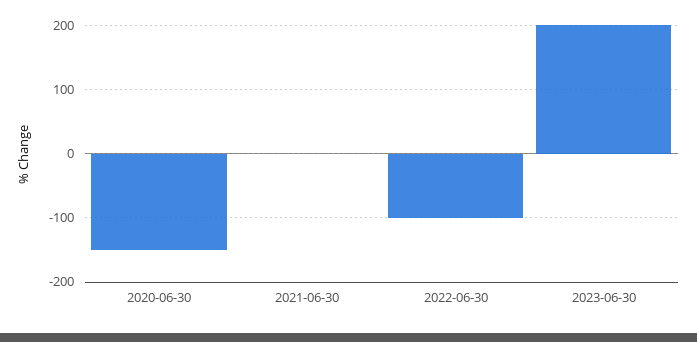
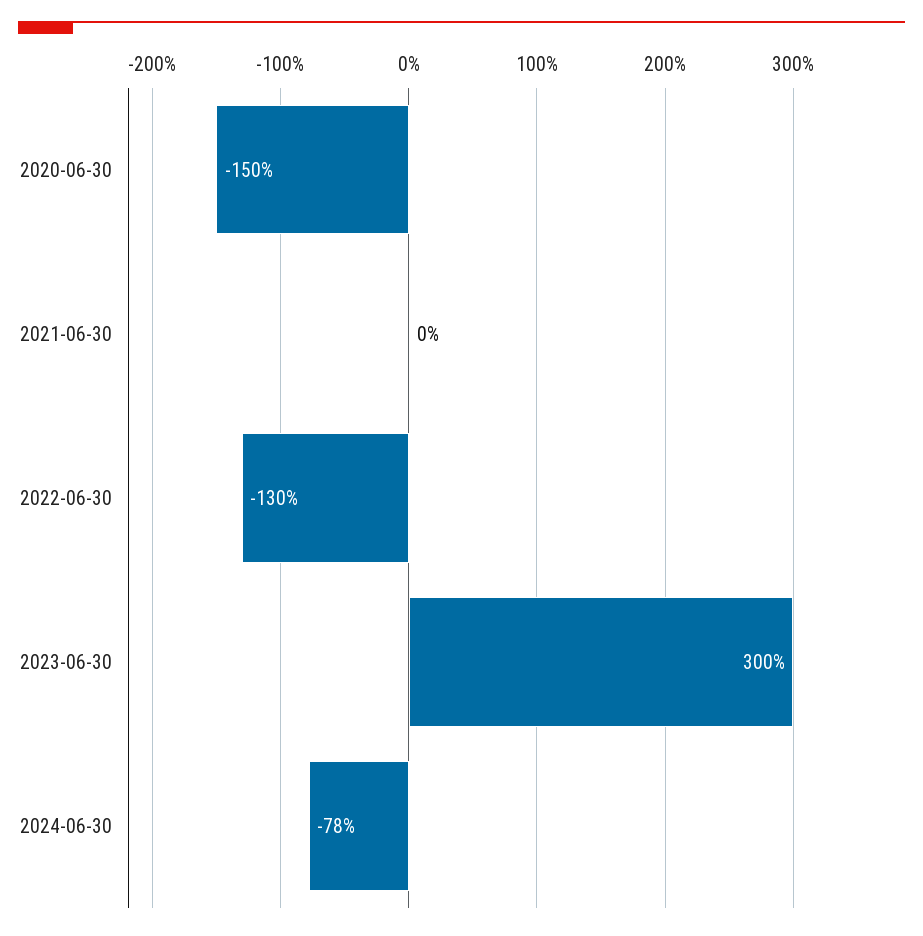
2022-06-30: -100 -> -130
2023-06-30: 200 -> 300
2024-06-30: none -> -78

